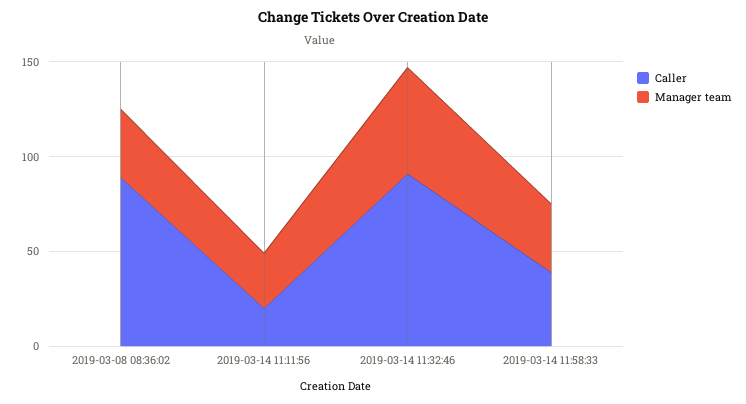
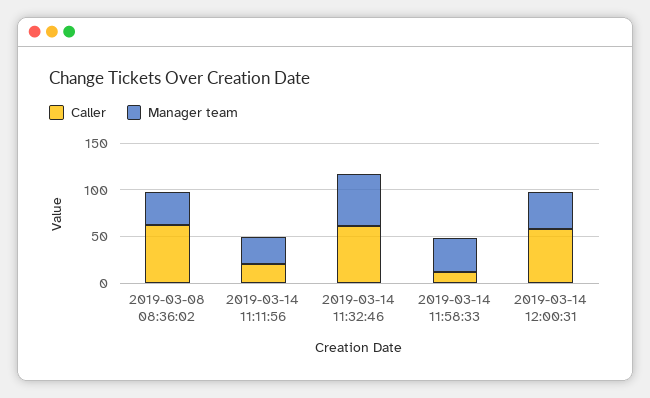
Caller, 2019-03-08 08:36:02: 90 -> 60
Caller, 2019-03-14 11:32:46: 90 -> 60
Caller, 2019-03-14 11:58:33: 40 -> 10
Caller, 2019-03-14 12:00:31: none -> 60
Manager team, 2019-03-14 12:00:31: none -> 40

